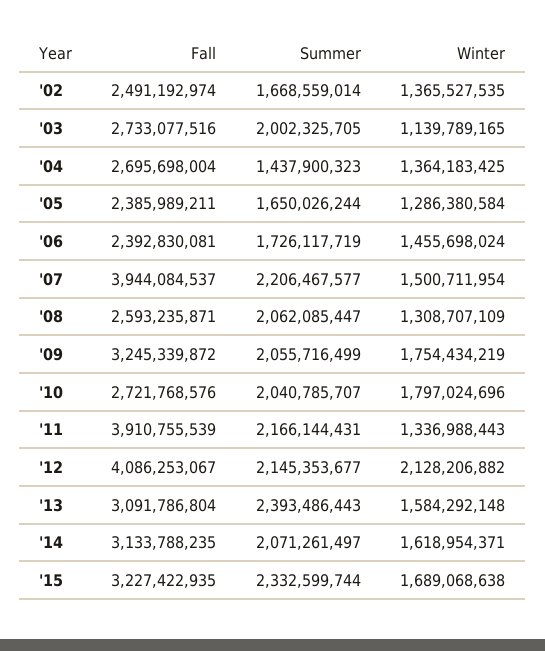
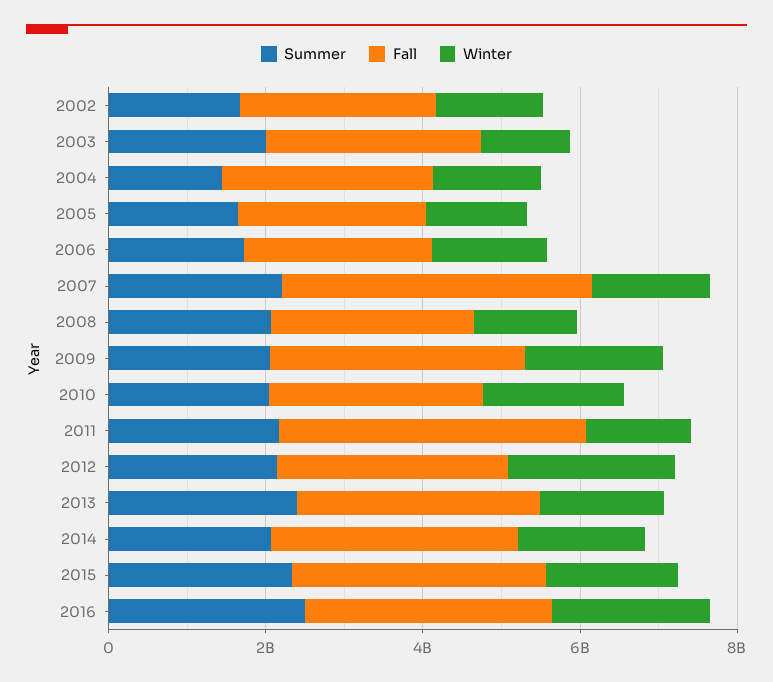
Fall, '12: 4086253067 -> 3000000000
Summer, 2016: none -> 2500000000
Fall, 2016: none -> 3000000000
Winter, 2016: none -> 2000000000

